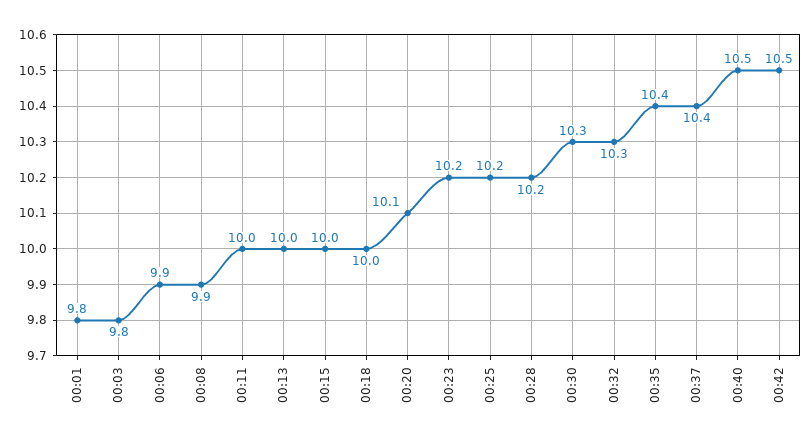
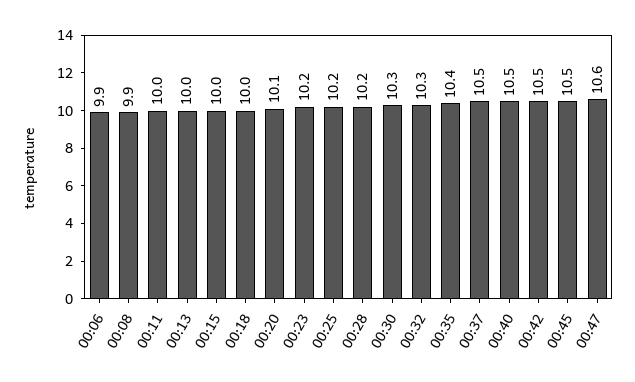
00:01: 9.8 -> none
00:03: 9.8 -> none
00:37: 10.4 -> 10.5
00:45: none -> 10.5
00:47: none -> 10.6

